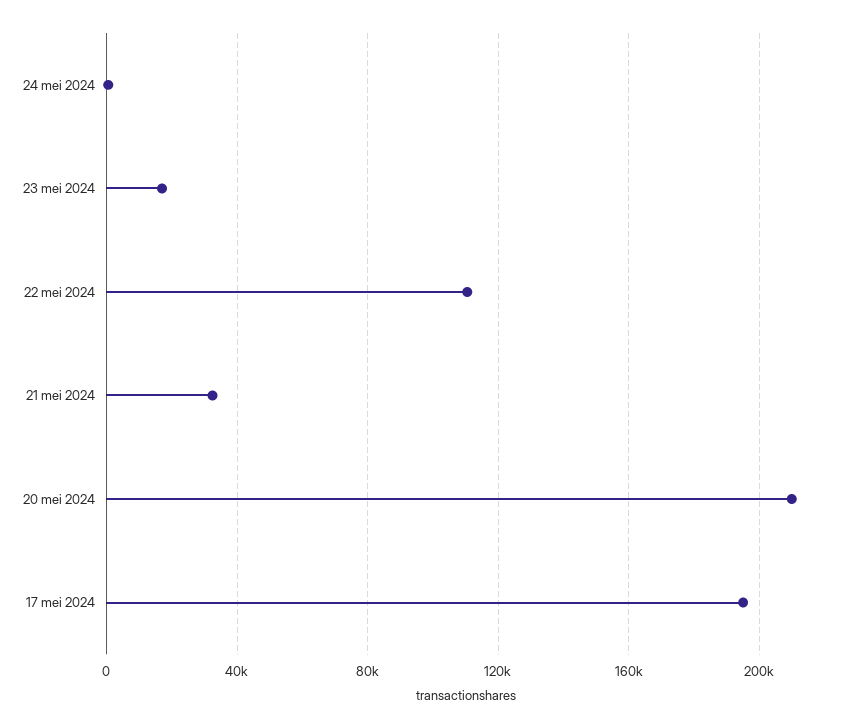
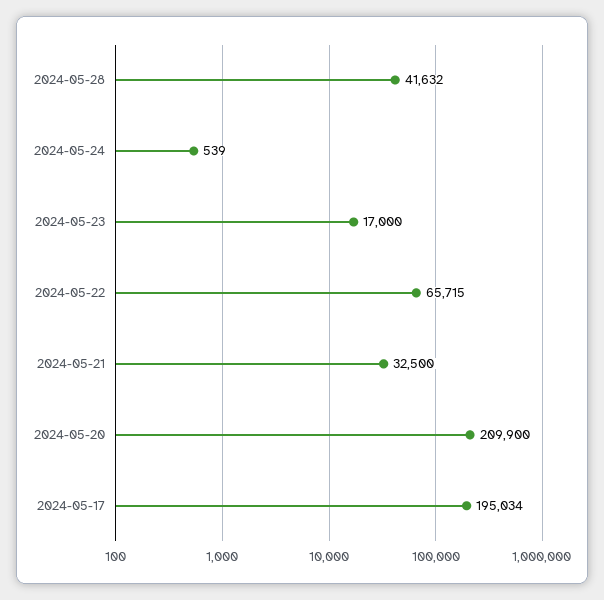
22 mei 2024: 110000 -> 65715
2024-05-28: none -> 41632

